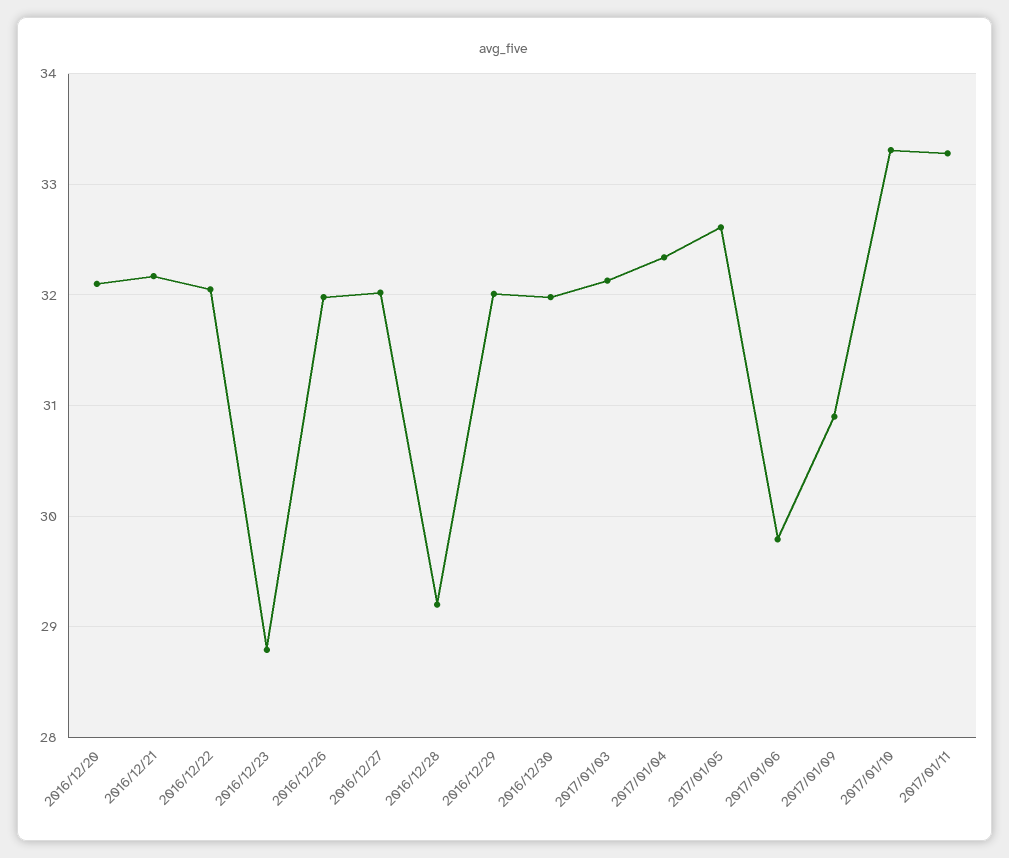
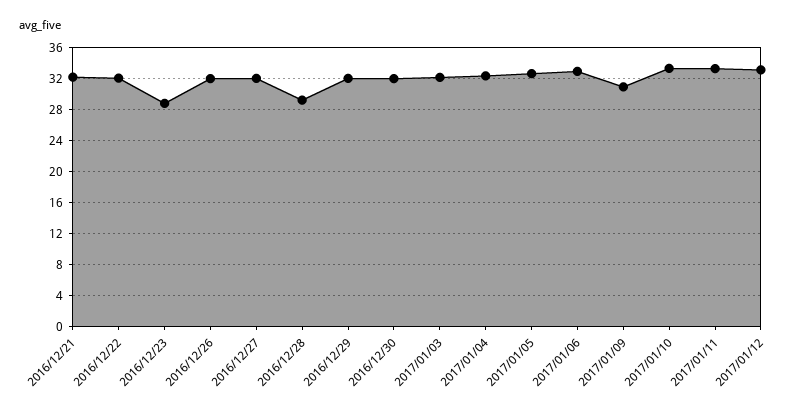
2016/12/20: 32.1 -> none
2017/01/06: 29.8 -> 33
2017/01/12: none -> 33

